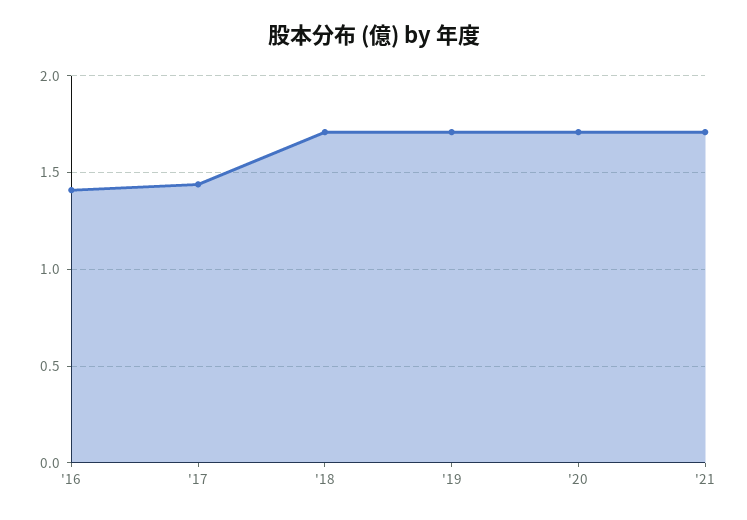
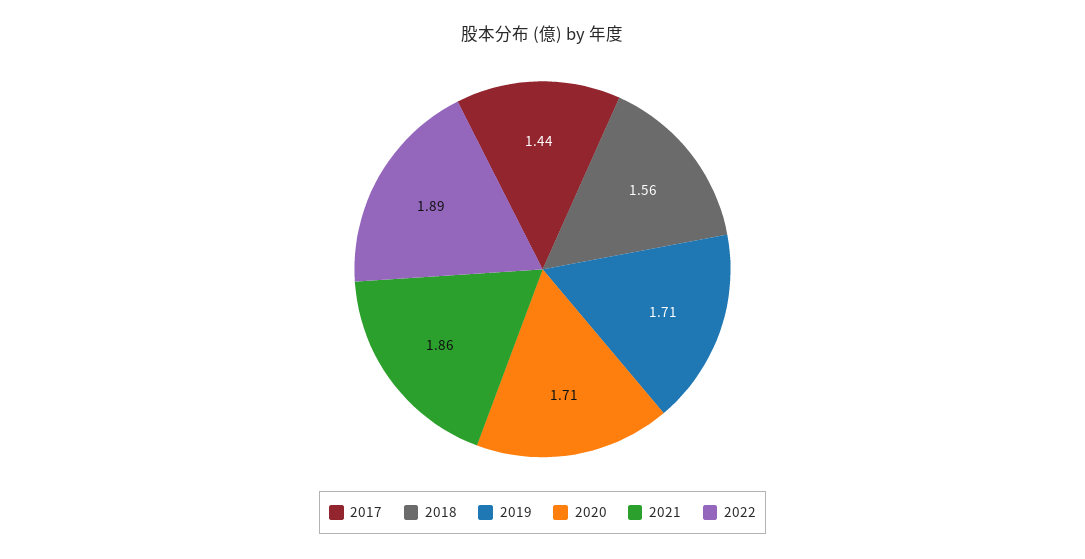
'16: 1.4 -> none
'18: 1.7 -> 1.56
'21: 1.7 -> 1.86
2022: none -> 1.89

